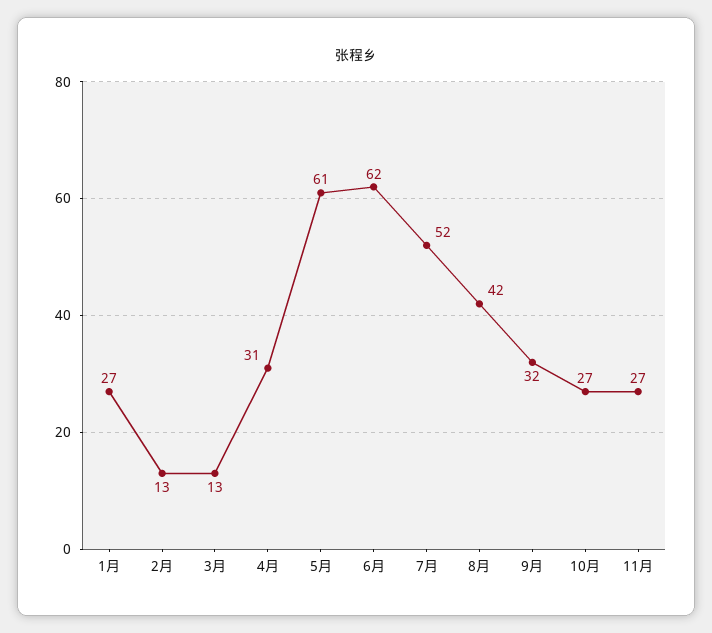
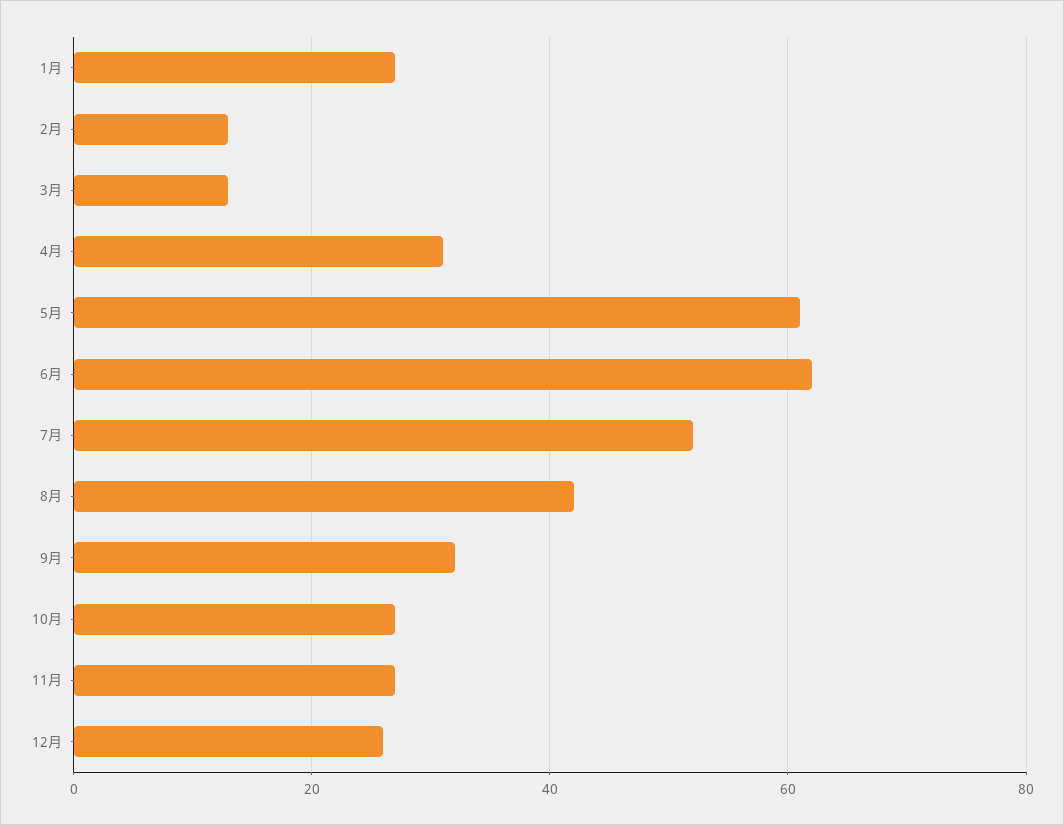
12月: none -> 25

